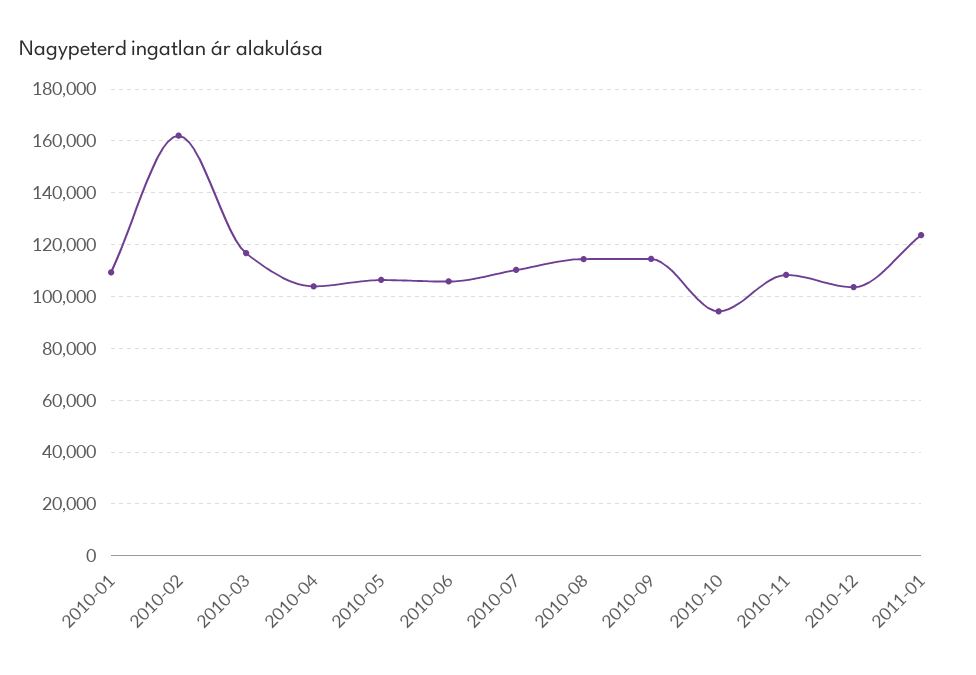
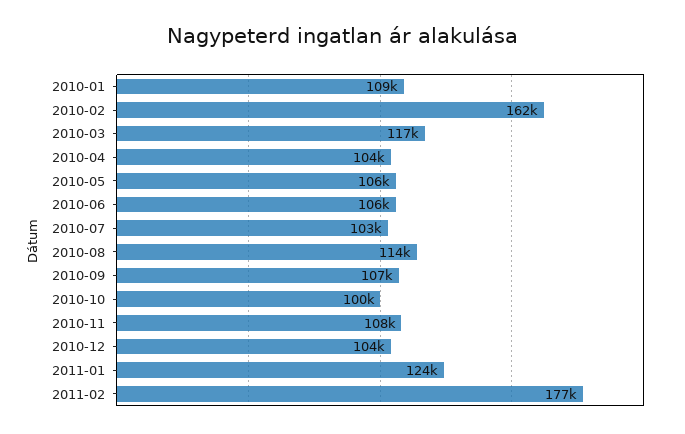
2010-07: 110000 -> 103000
2010-09: 115000 -> 107000
2010-10: 95000 -> 100000
2011-02: none -> 177000

